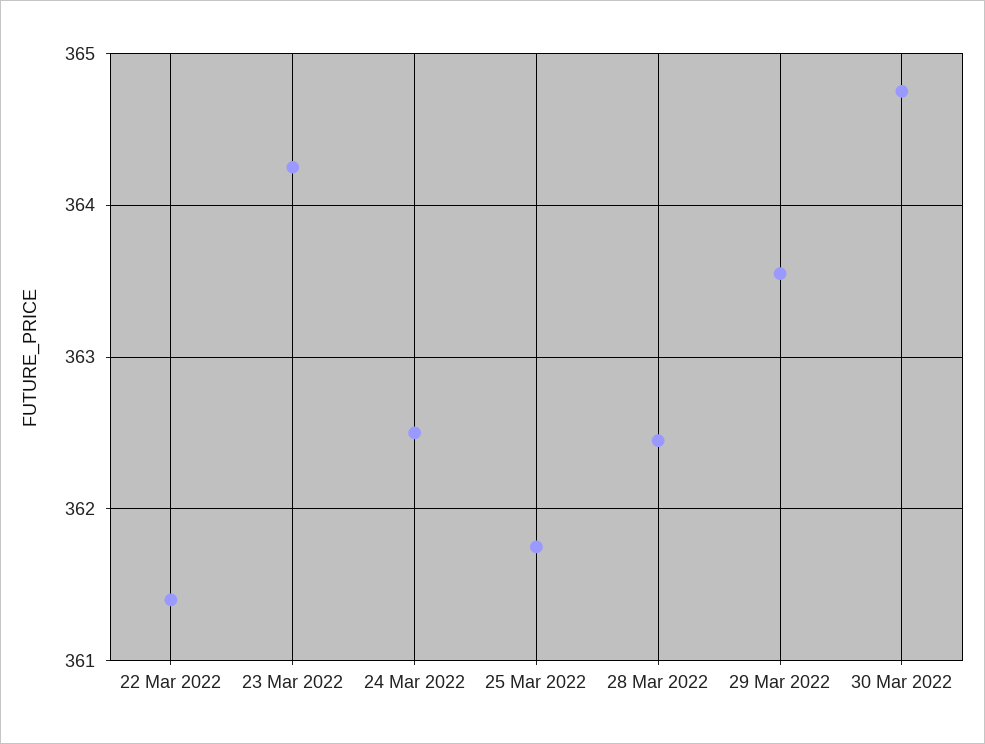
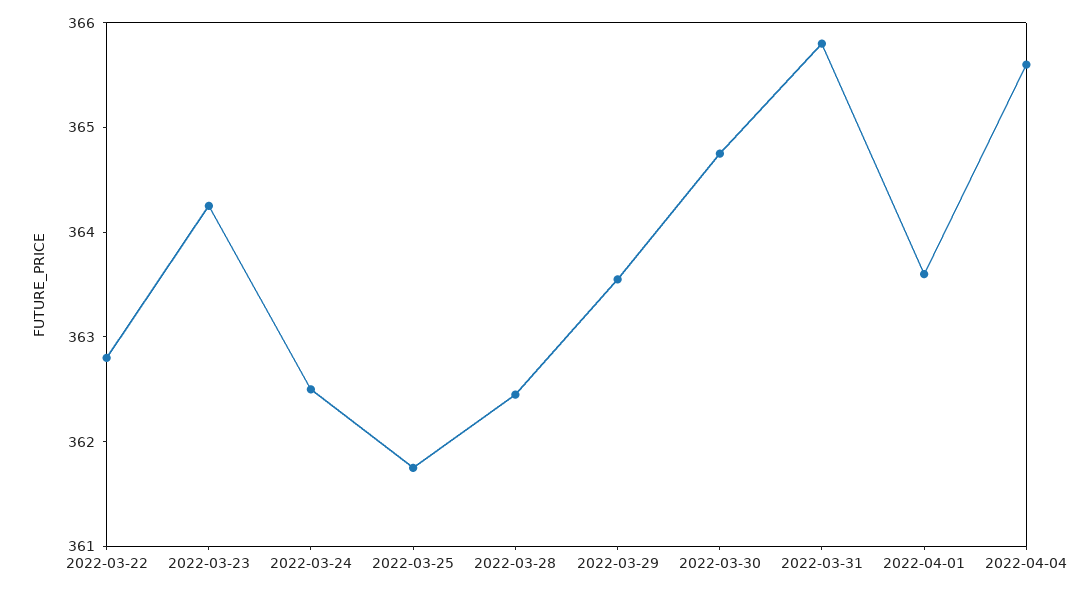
22 Mar 2022: 361.4 -> 362.8
2022-03-31: none -> 365.8
2022-04-01: none -> 363.6
2022-04-04: none -> 365.6

